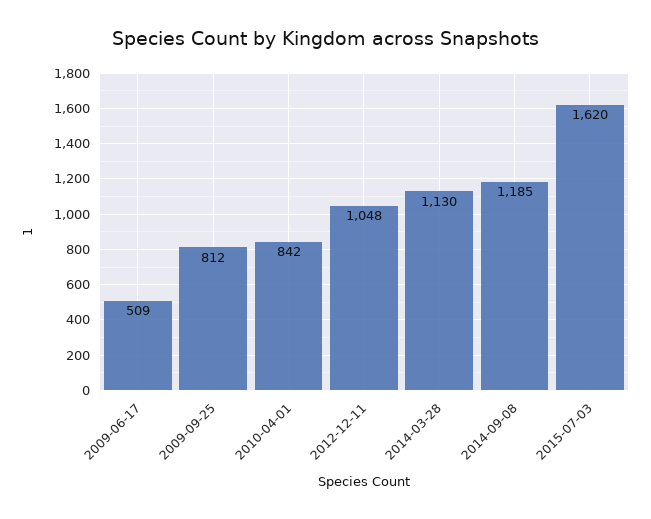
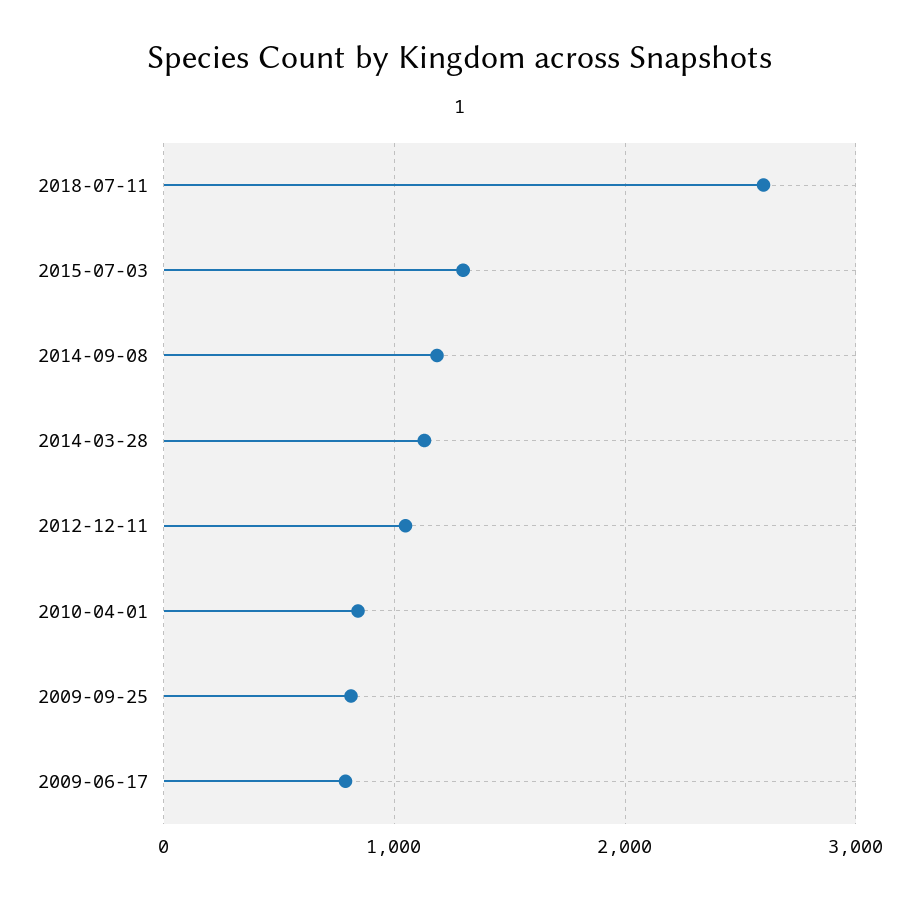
2009-06-17: 509 -> 800
2015-07-03: 1620 -> 1300
2018-07-11: none -> 2600

